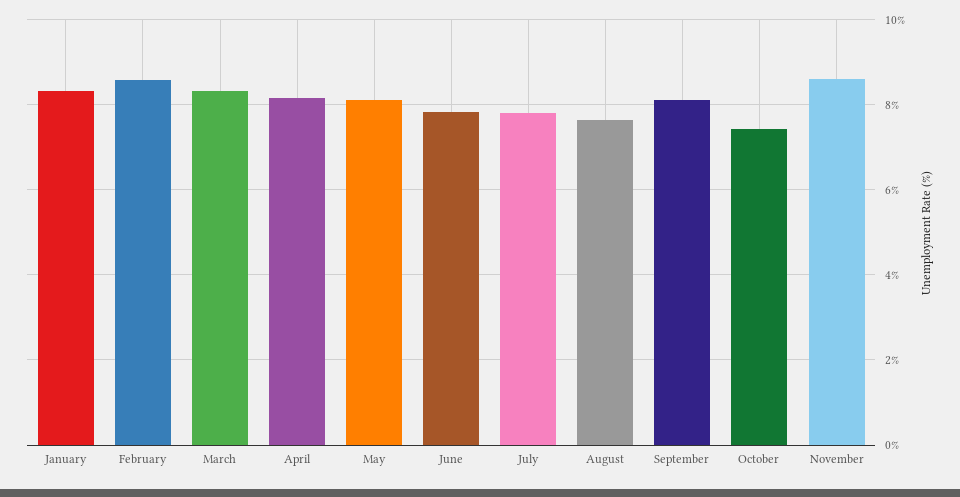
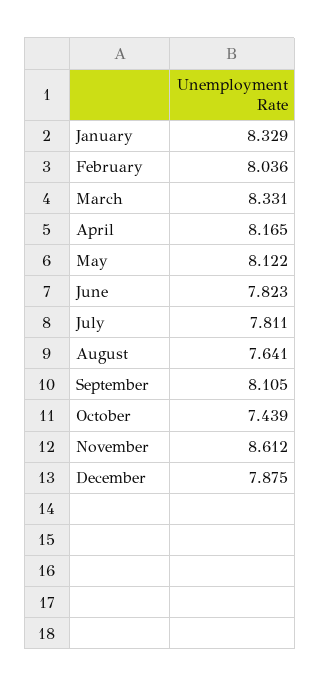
February: 8.6 -> 8.036
December: none -> 7.875

